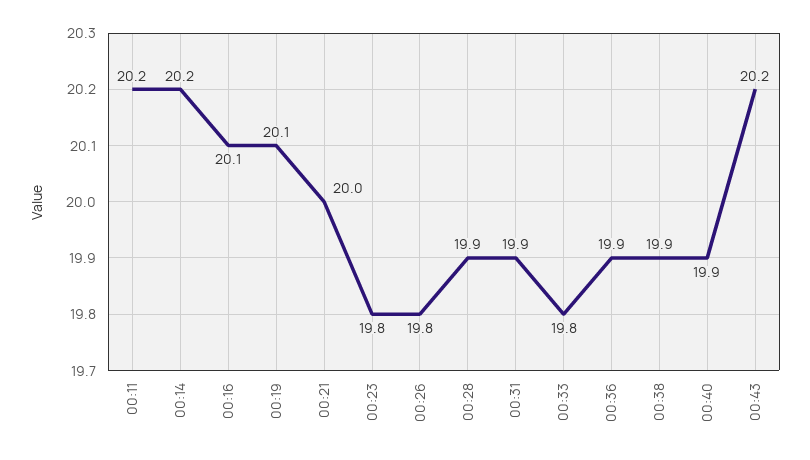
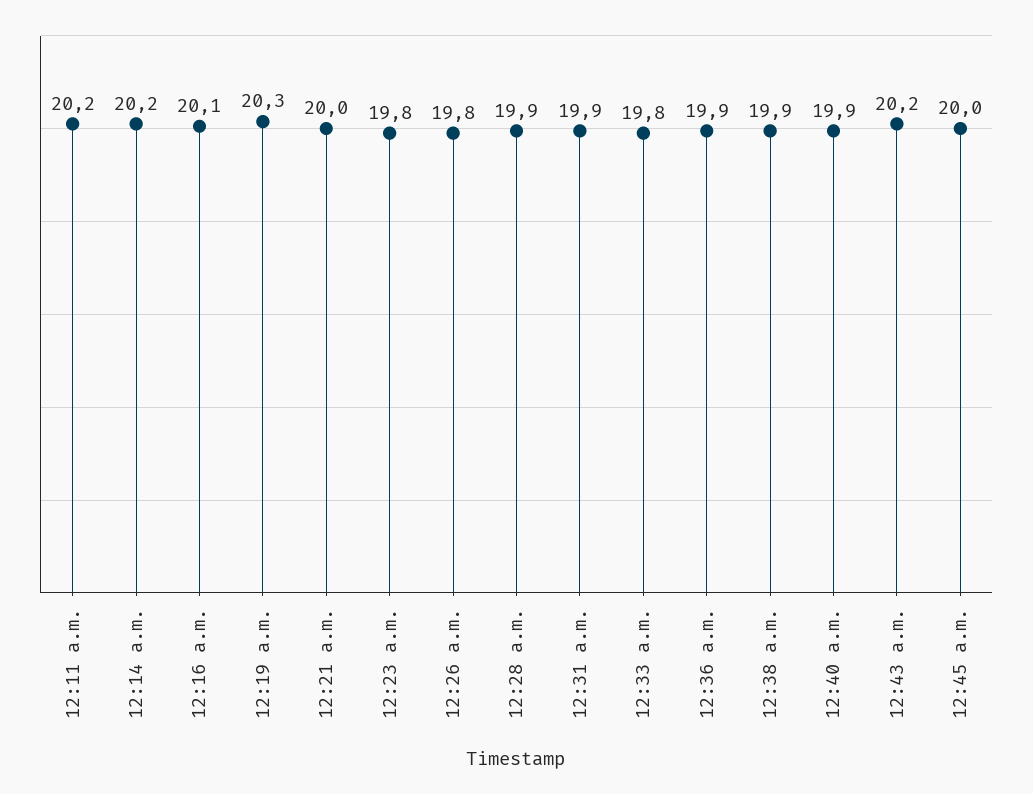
00:19: 20.1 -> 20.3
12:45 a.m.: none -> 20

